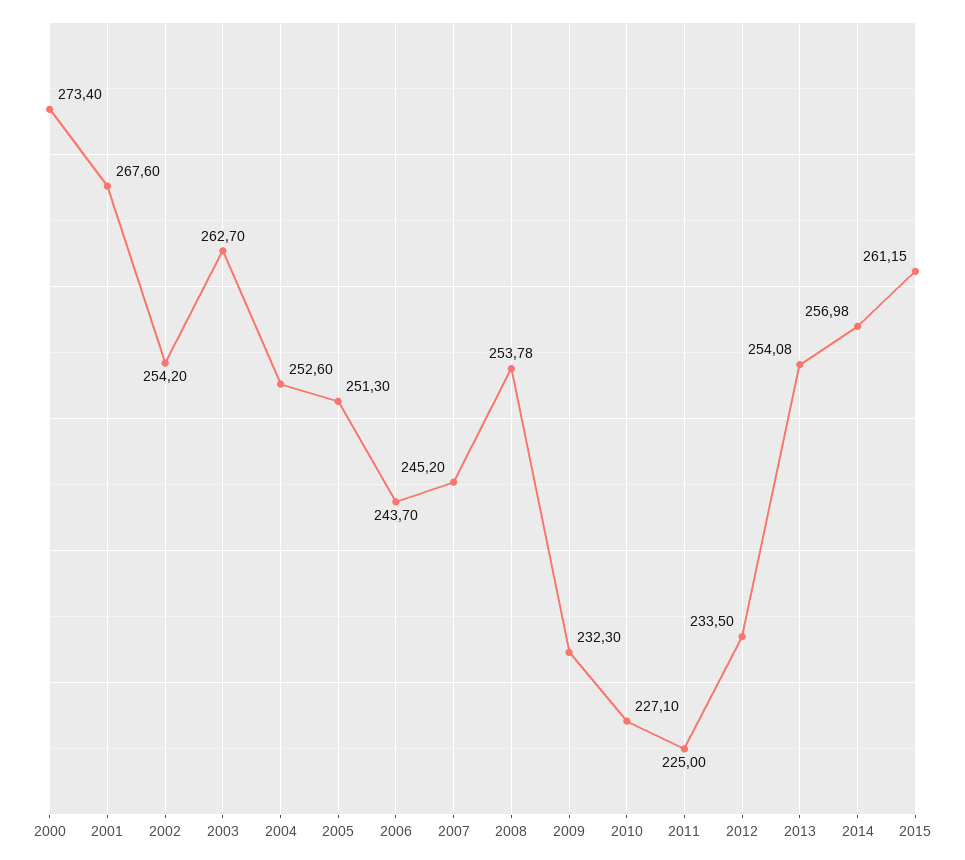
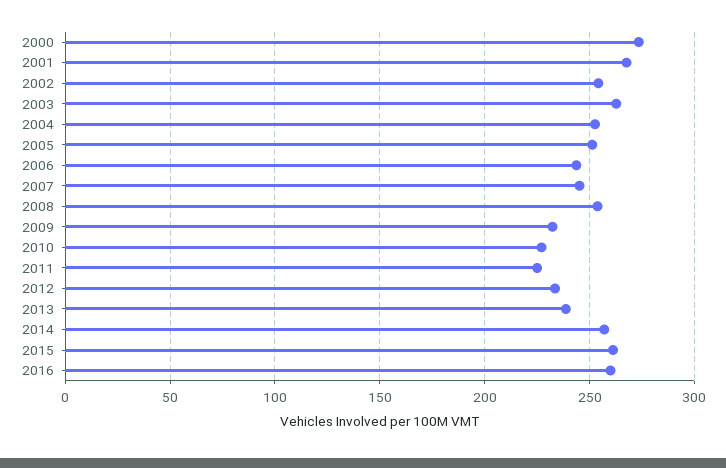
2013: 254.08 -> 240
2016: none -> 260

